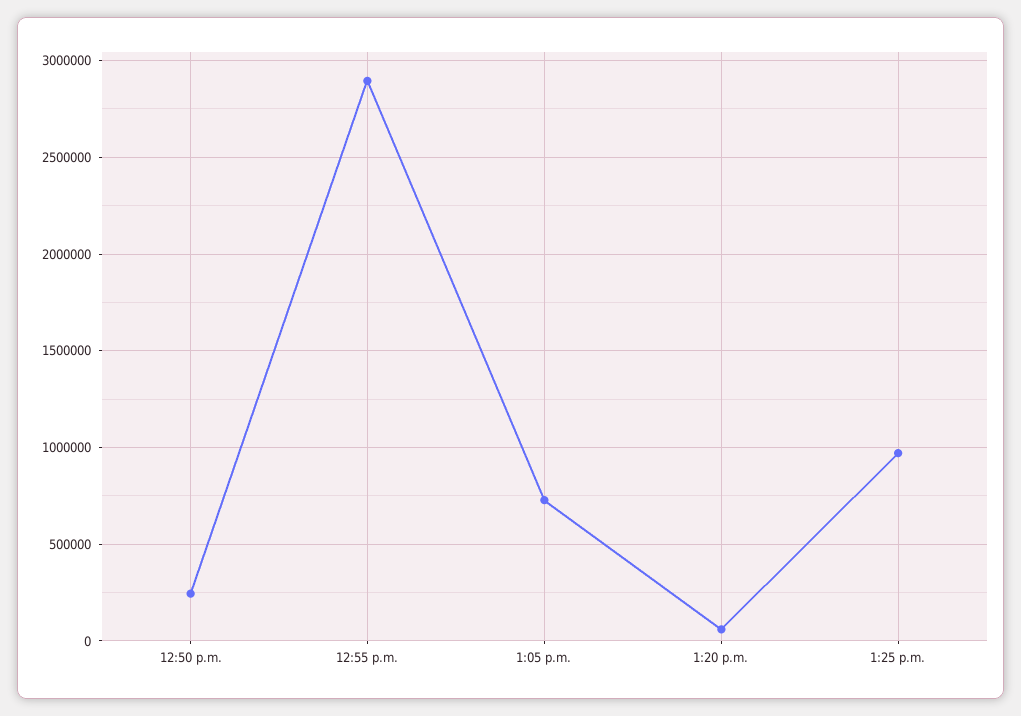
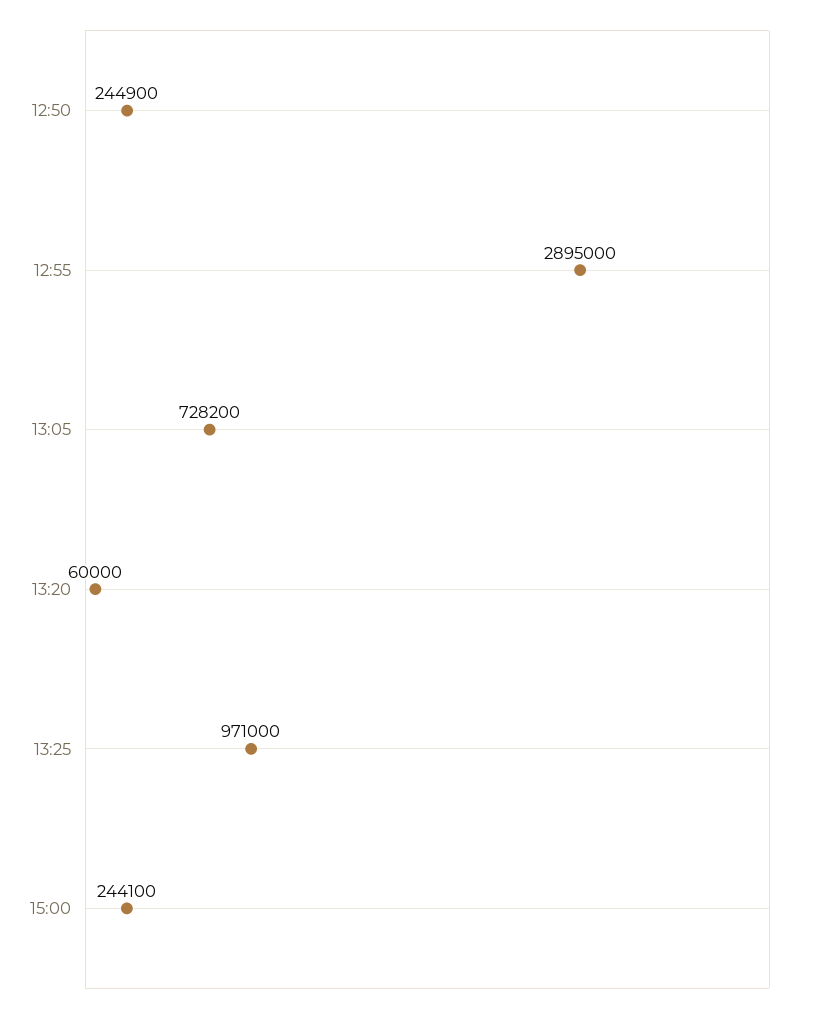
15:00: none -> 244100

